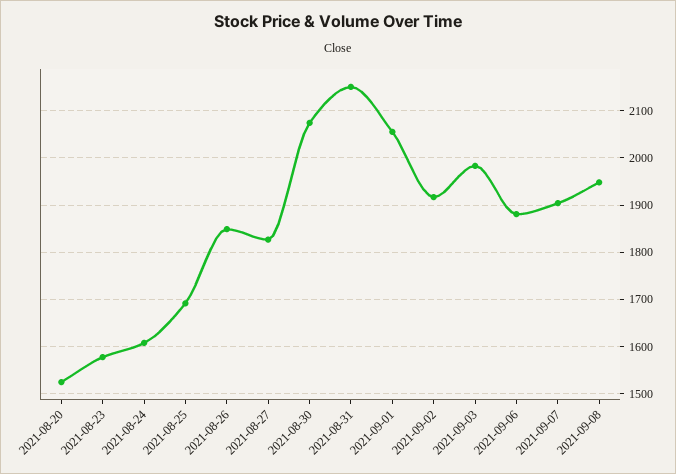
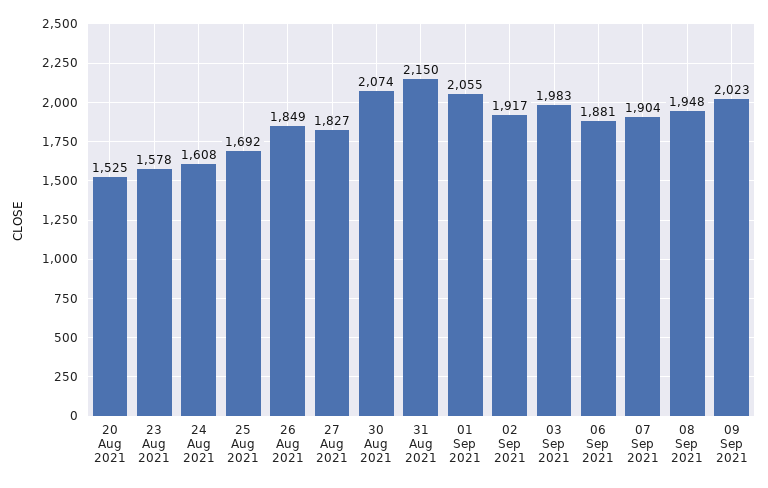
09 Sep 2021: none -> 2023

